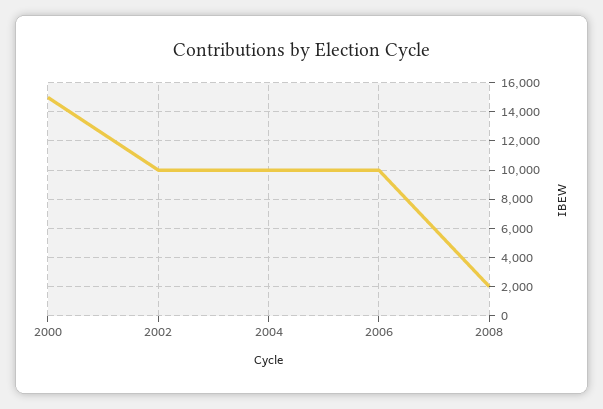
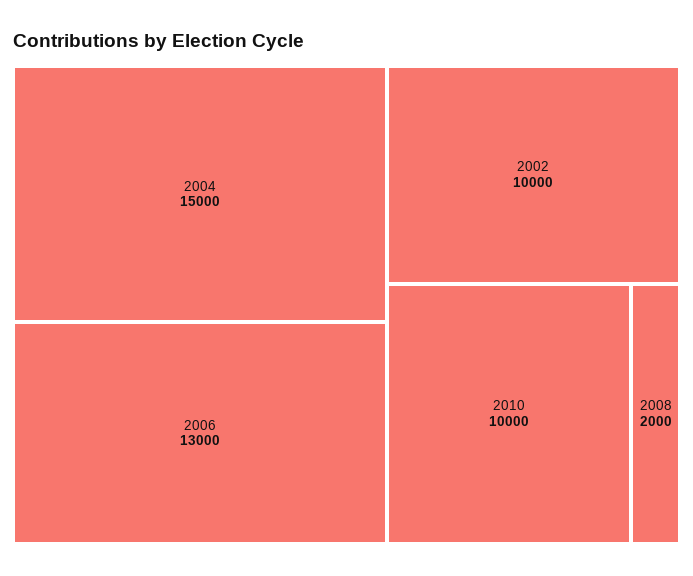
2000: 15000 -> none
2004: 10000 -> 15000
2006: 10000 -> 13000
2010: none -> 10000

